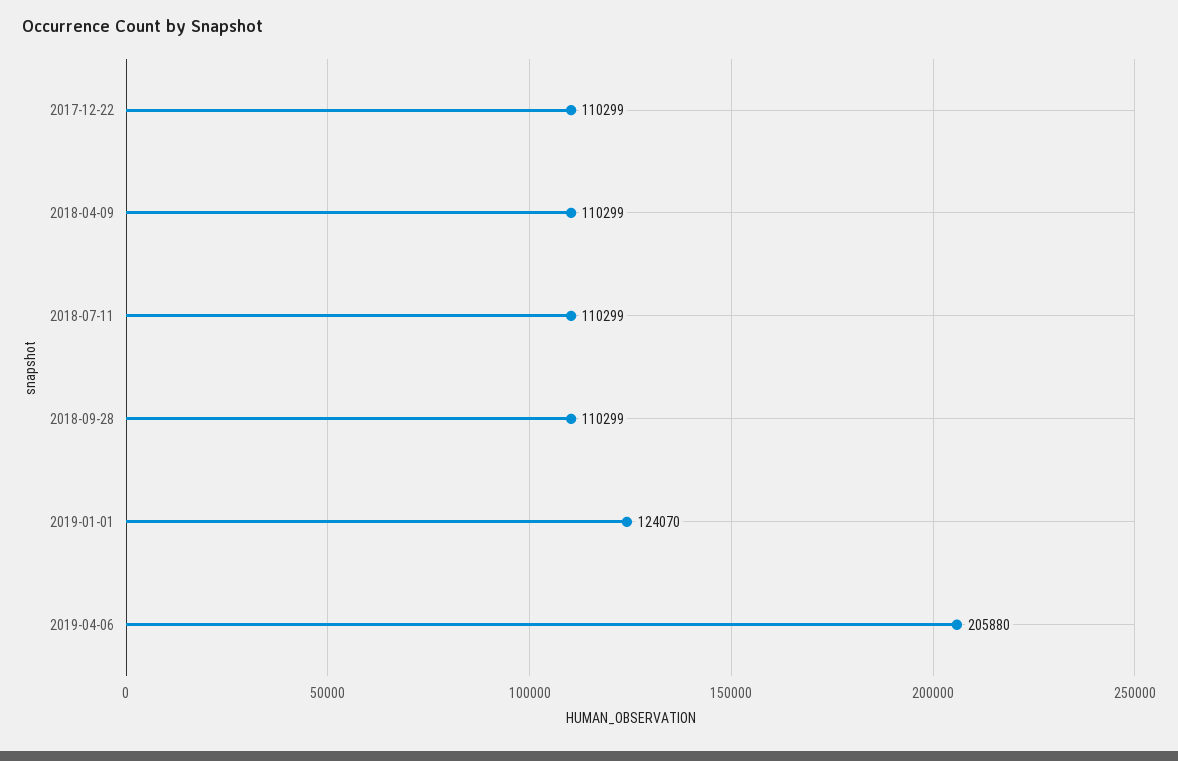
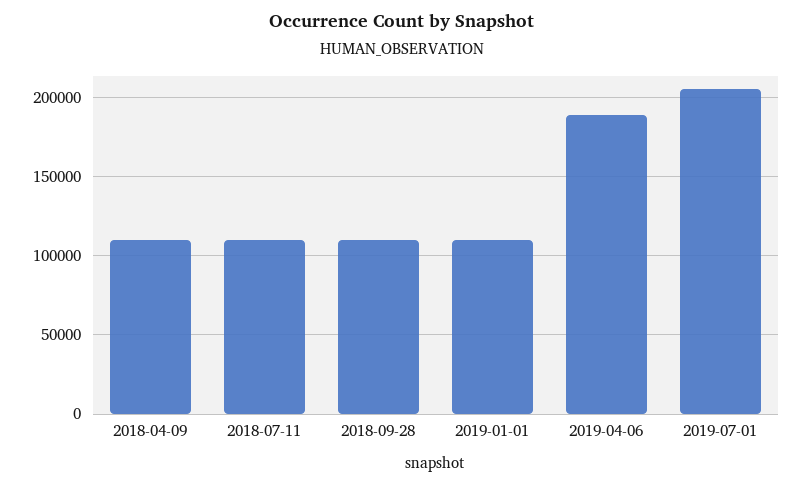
2017-12-22: 110299 -> none
2019-01-01: 124070 -> 110000
2019-04-06: 205880 -> 190000
2019-07-01: none -> 205000

